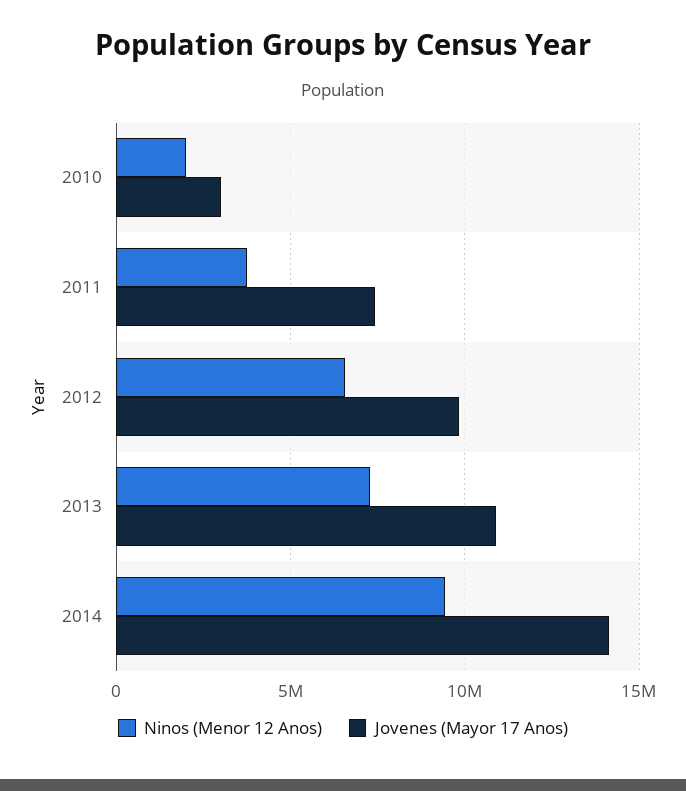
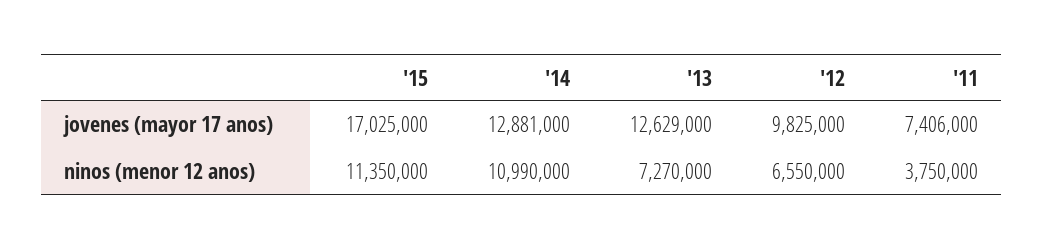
Ninos (Menor 12 Anos), 2010: 2000000 -> none
Jovenes (Mayor 17 Anos), 2010: 3000000 -> none
Jovenes (Mayor 17 Anos), 2013: 11000000 -> 12629000
Ninos (Menor 12 Anos), 2014: 9500000 -> 10990000
Jovenes (Mayor 17 Anos), 2014: 14000000 -> 12881000
Jovenes (Mayor 17 Anos), '15: none -> 17025000
Ninos (Menor 12 Anos), '15: none -> 11350000

